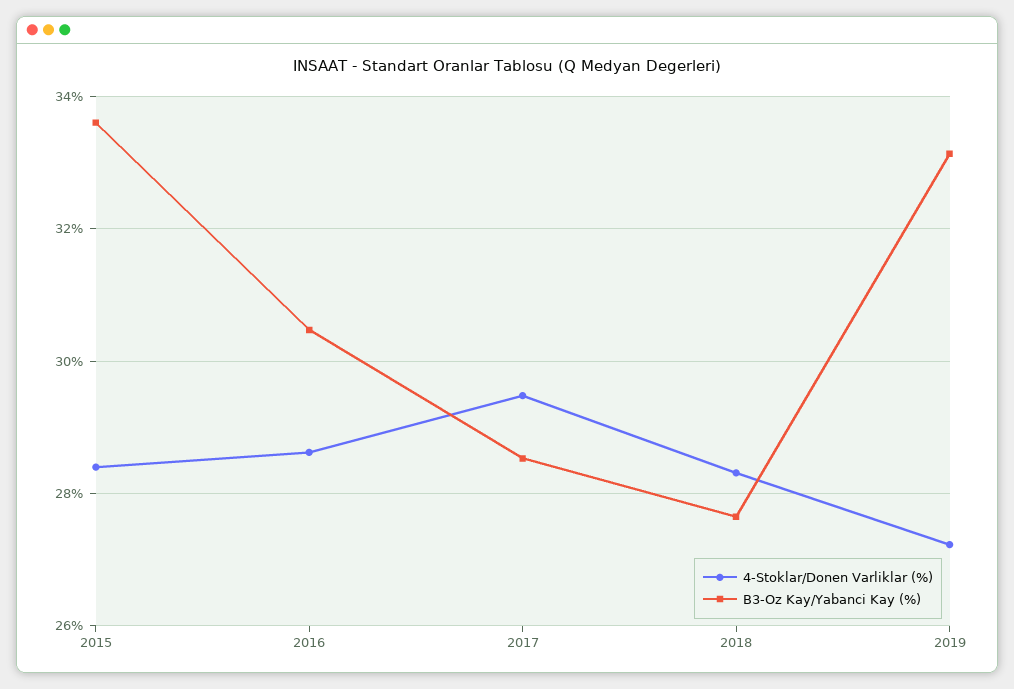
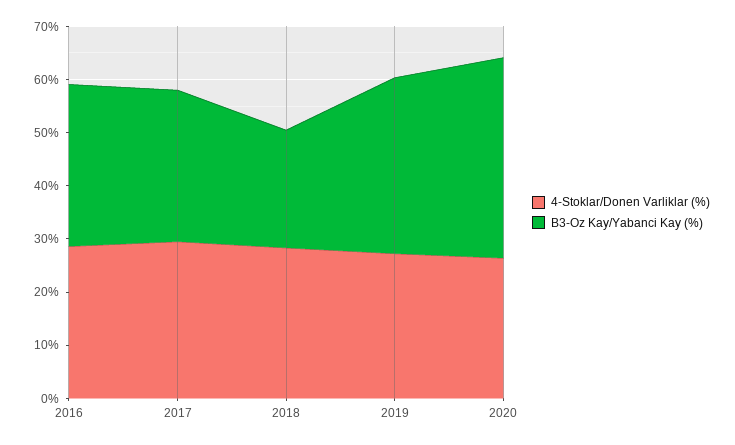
4-Stoklar/Donen Varliklar (%), 2015: 28.4 -> none
B3-Oz Kay/Yabanci Kay (%), 2015: 33.6 -> none
B3-Oz Kay/Yabanci Kay (%), 2018: 27.6 -> 22
4-Stoklar/Donen Varliklar (%), 2020: none -> 26
B3-Oz Kay/Yabanci Kay (%), 2020: none -> 38

